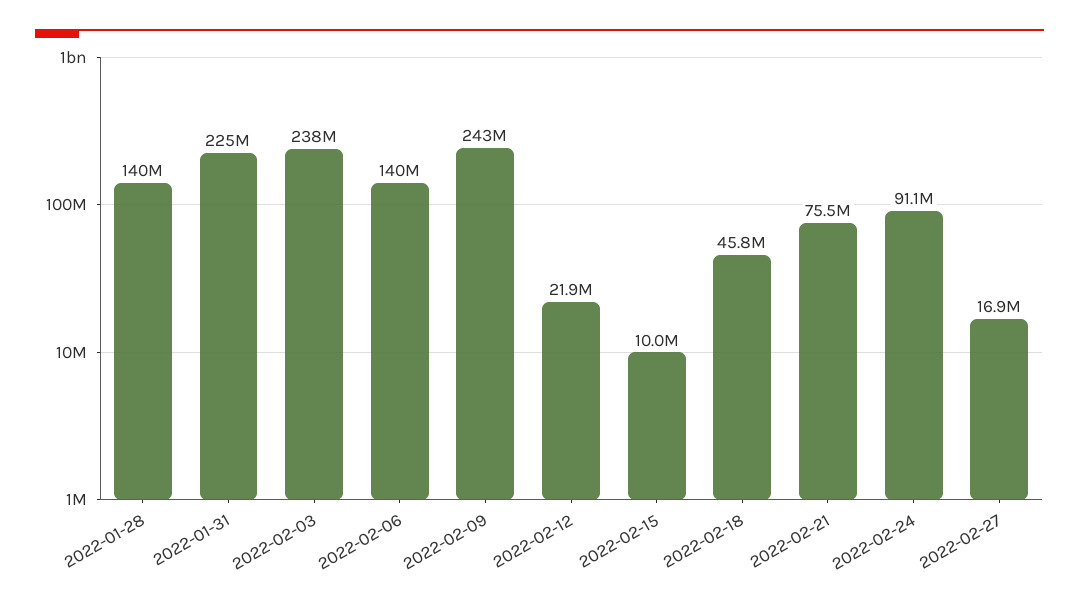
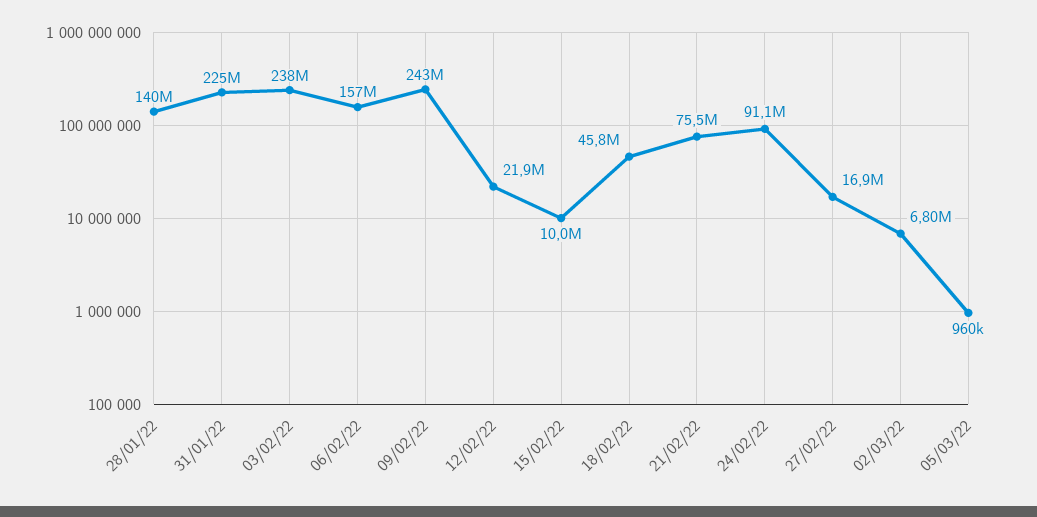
2022-02-06: 140000000 -> 157000000
02/03/22: none -> 6800000
05/03/22: none -> 960000

